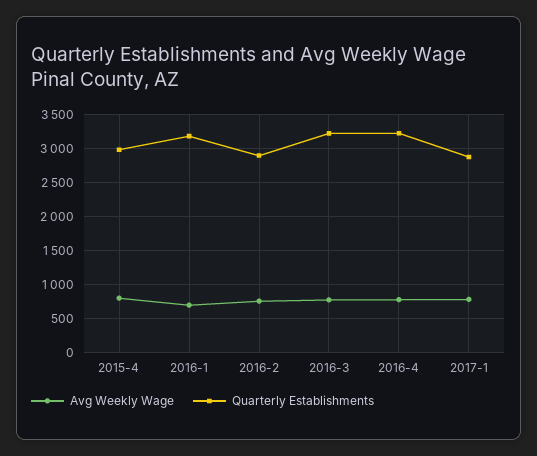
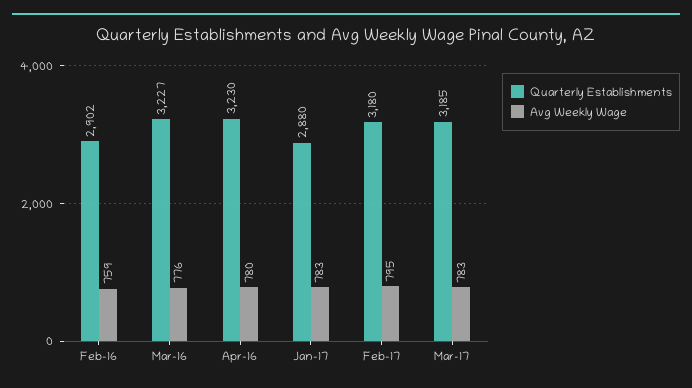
Avg Weekly Wage, 2015-4: 800 -> none
Quarterly Establishments, 2015-4: 3000 -> none
Avg Weekly Wage, 2016-1: 700 -> none
Quarterly Establishments, 2016-1: 3200 -> none
Quarterly Establishments, Feb-17: none -> 3180
Avg Weekly Wage, Feb-17: none -> 795
Quarterly Establishments, Mar-17: none -> 3185
Avg Weekly Wage, Mar-17: none -> 783

